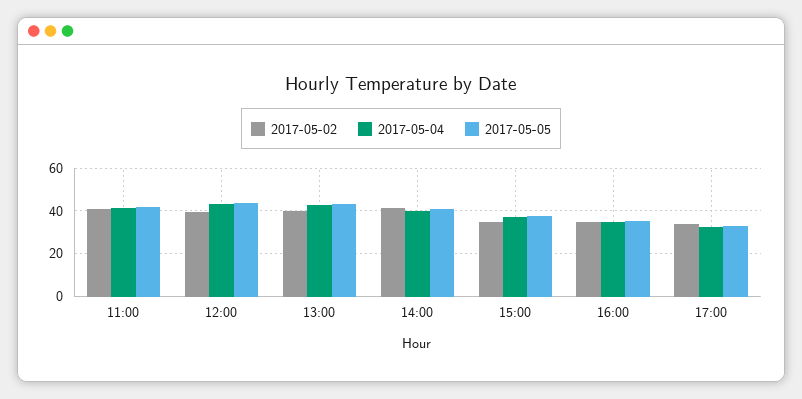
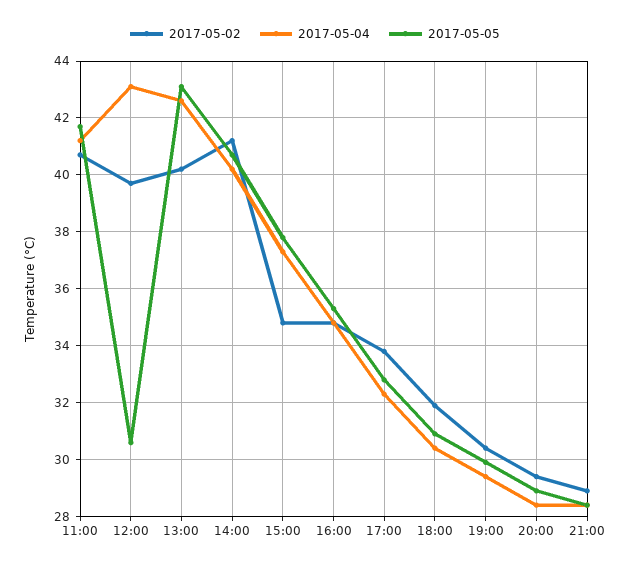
2017-05-05, 12:00: 45 -> 30.5
2017-05-02, 18:00: none -> 32
2017-05-04, 18:00: none -> 30.5
2017-05-05, 18:00: none -> 31
2017-05-02, 19:00: none -> 30.5
2017-05-04, 19:00: none -> 29.5
2017-05-05, 19:00: none -> 30
2017-05-02, 20:00: none -> 29.5
2017-05-04, 20:00: none -> 28.5
2017-05-05, 20:00: none -> 29
2017-05-02, 21:00: none -> 29
2017-05-04, 21:00: none -> 28.5
2017-05-05, 21:00: none -> 28.5

